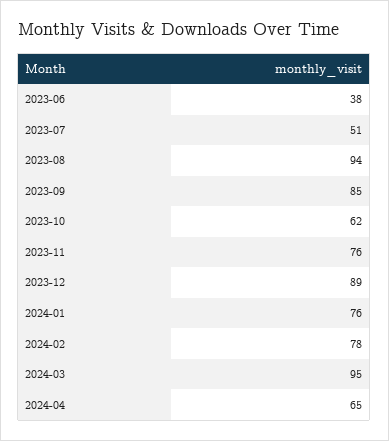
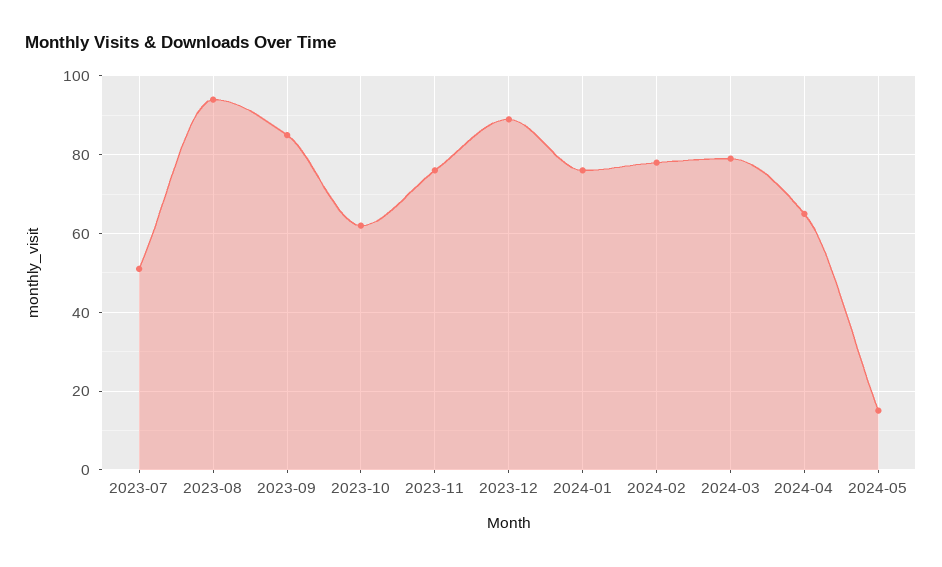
2023-06: 38 -> none
2024-03: 95 -> 80
2024-05: none -> 15

